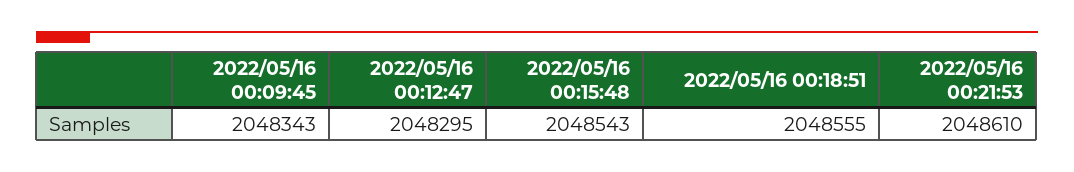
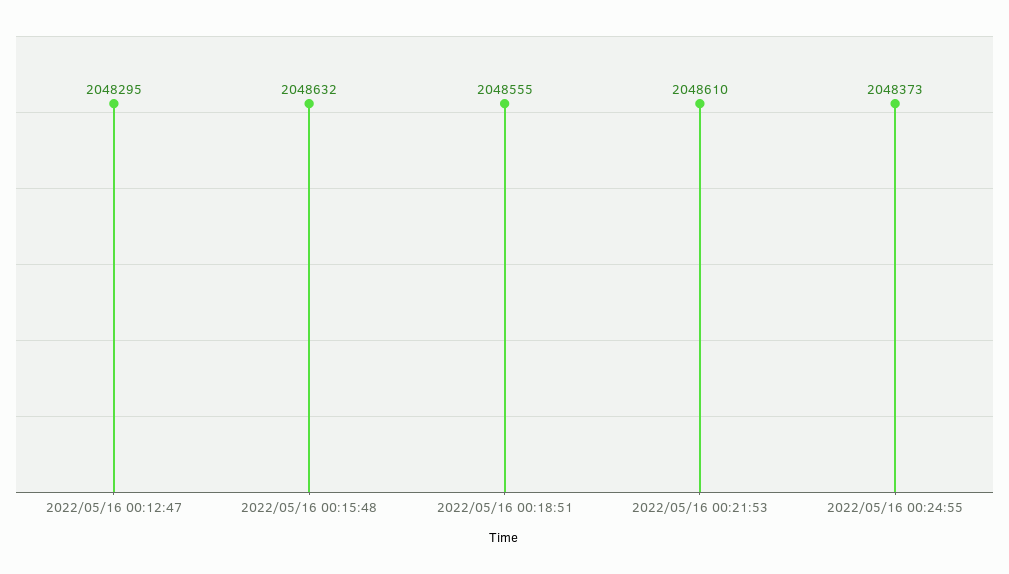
2022/05/16 00:09:45: 2048343 -> none
2022/05/16 00:15:48: 2048543 -> 2048632
2022/05/16 00:24:55: none -> 2048373

